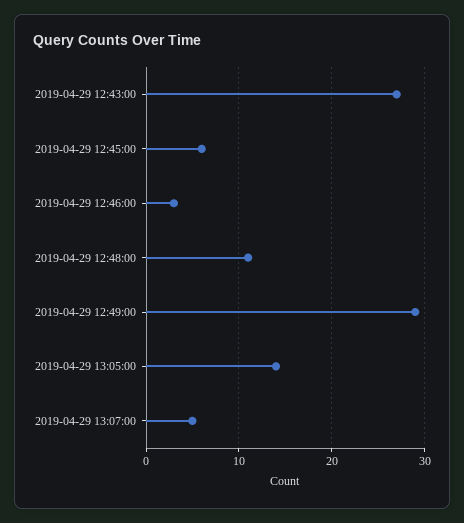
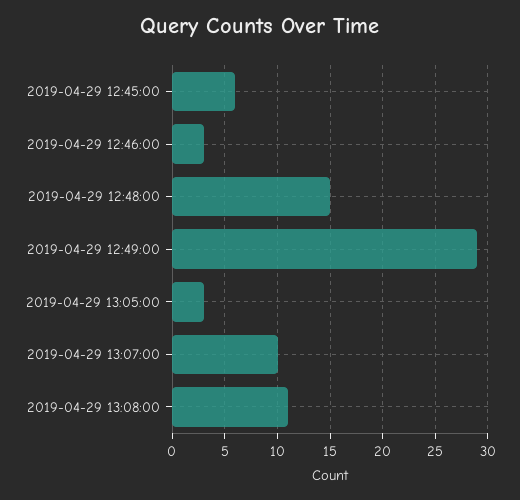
2019-04-29 12:43:00: 27 -> none
2019-04-29 12:48:00: 11 -> 15
2019-04-29 13:05:00: 14 -> 3
2019-04-29 13:07:00: 5 -> 10
2019-04-29 13:08:00: none -> 11

